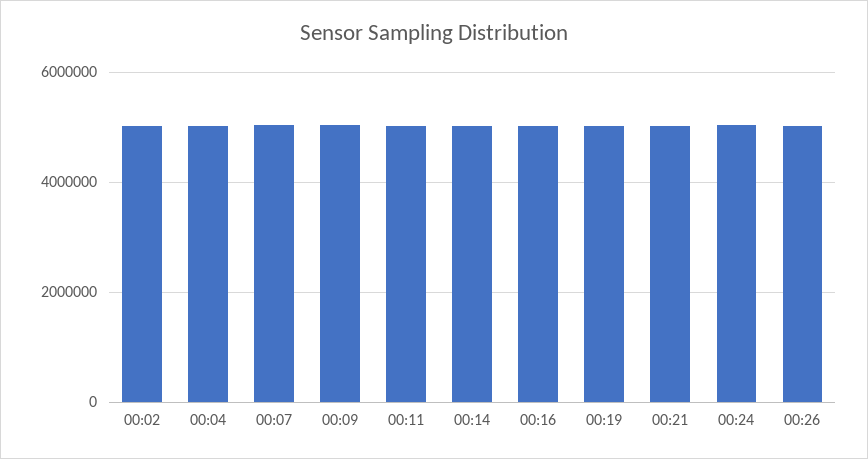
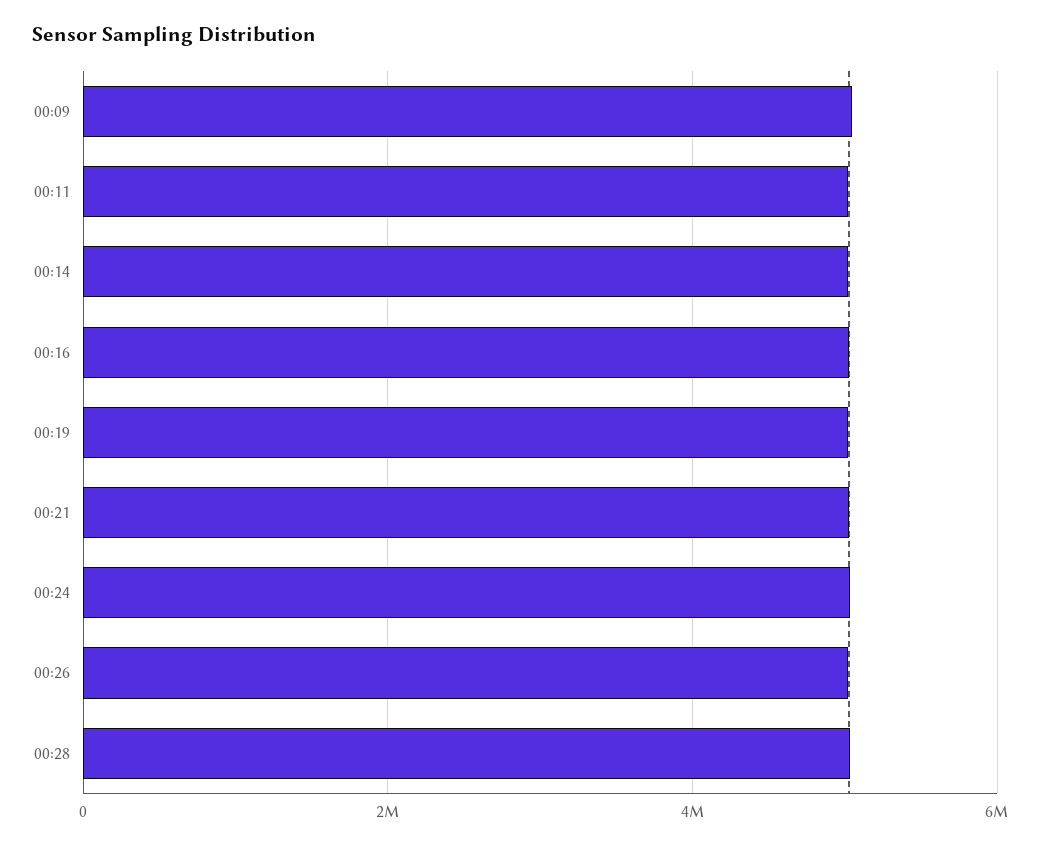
00:02: 5000000 -> none
00:04: 5000000 -> none
00:07: 5000000 -> none
00:28: none -> 5000000

